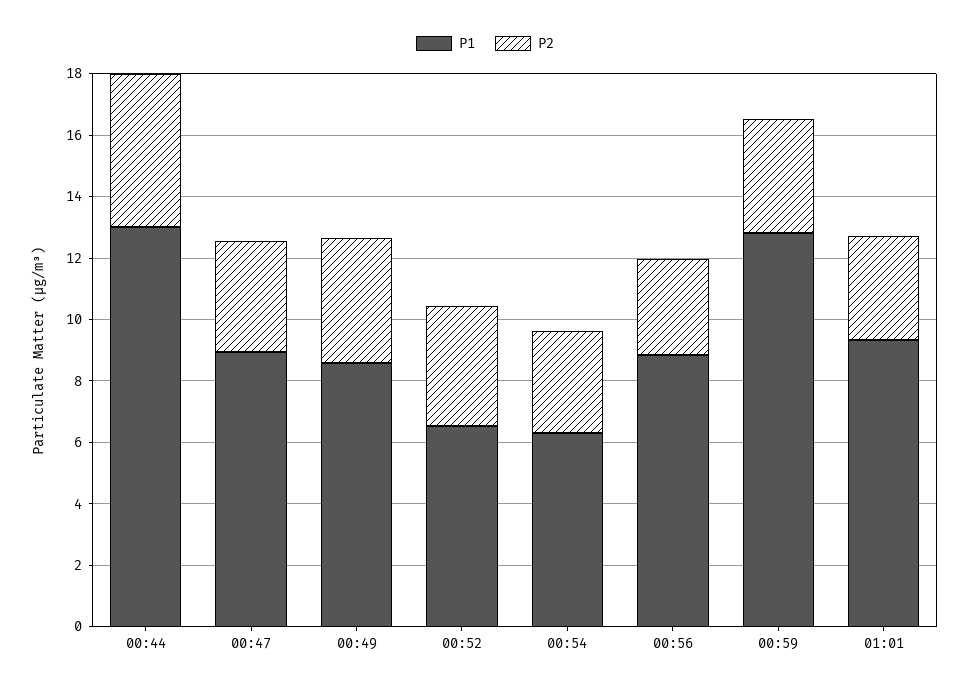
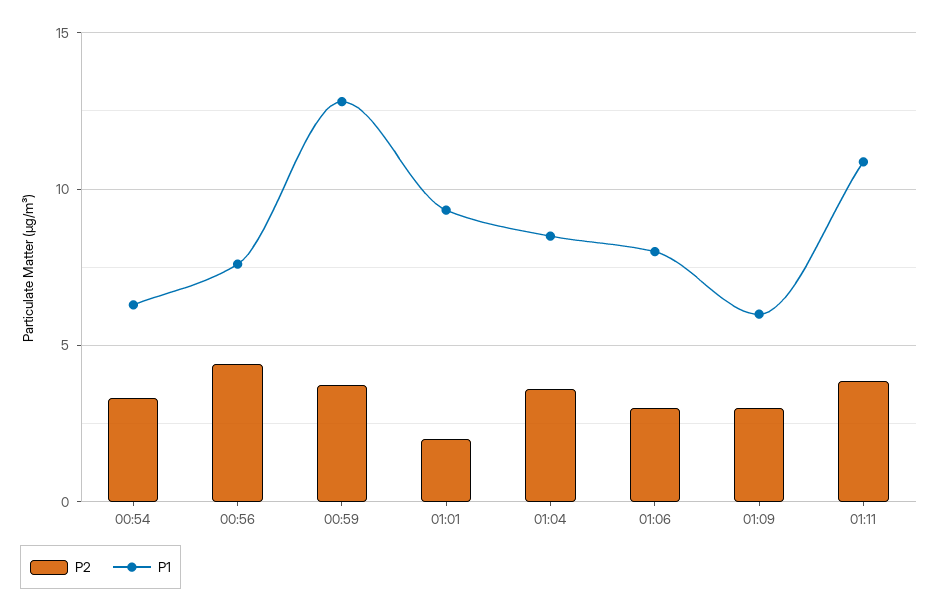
P1, 00:44: 13 -> none
P2, 00:44: 5 -> none
P1, 00:47: 9 -> none
P2, 00:47: 3.5 -> none
P1, 00:49: 8.5 -> none
P2, 00:49: 4 -> none
P1, 00:52: 6.5 -> none
P2, 00:52: 4 -> none
P1, 00:56: 9 -> 7.5
P2, 00:56: 3 -> 4.5
P2, 01:01: 3.5 -> 2
P2, 01:04: none -> 3.5
P1, 01:04: none -> 8.5
P2, 01:06: none -> 3
P1, 01:06: none -> 8
P2, 01:09: none -> 3
P1, 01:09: none -> 6
P2, 01:11: none -> 4
P1, 01:11: none -> 11

